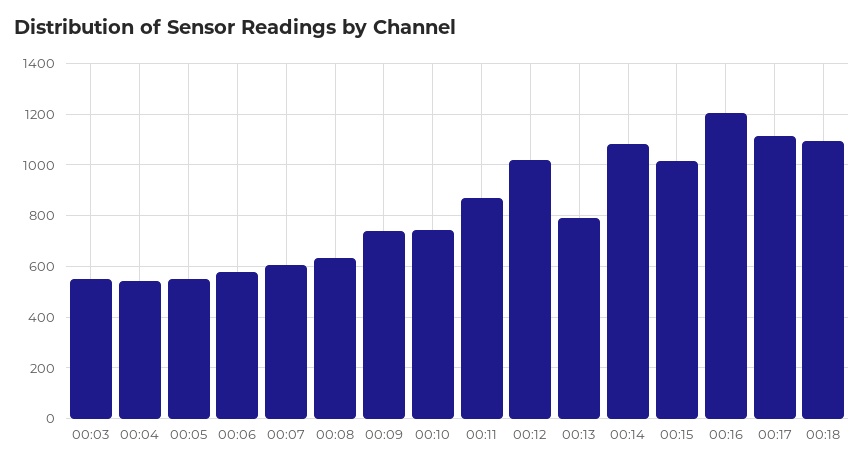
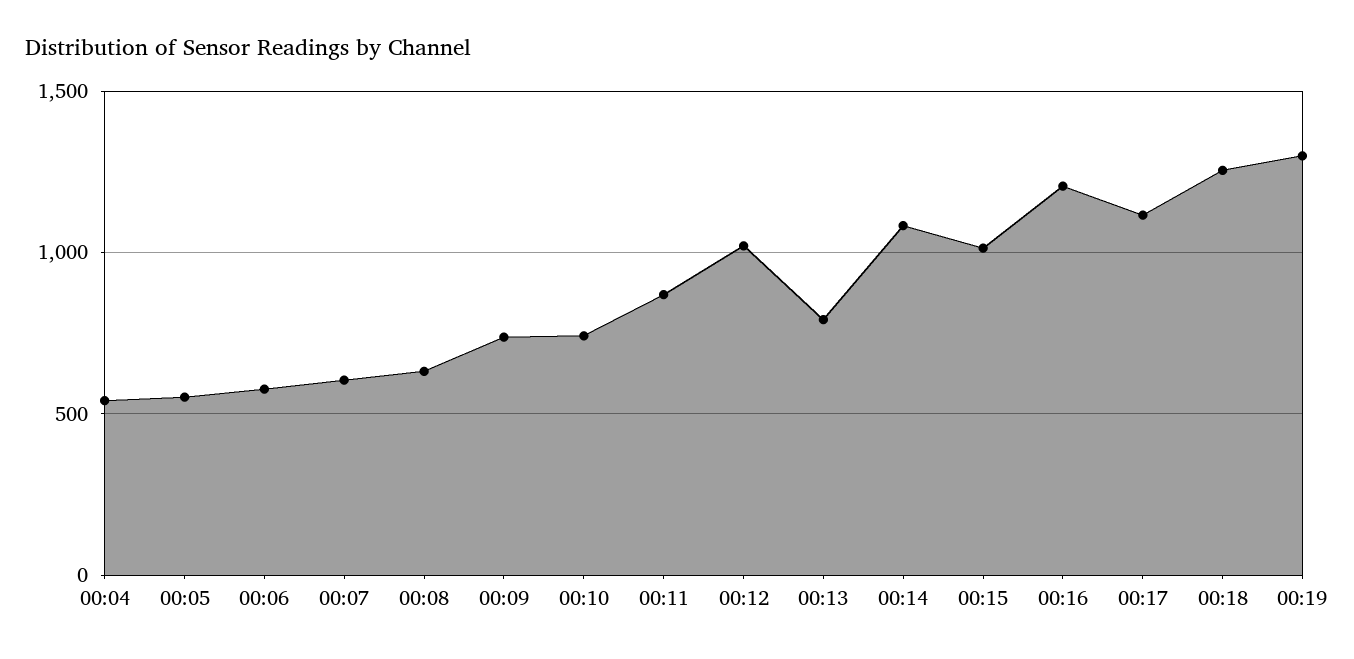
00:03: 550 -> none
00:18: 1100 -> 1250
00:19: none -> 1300

